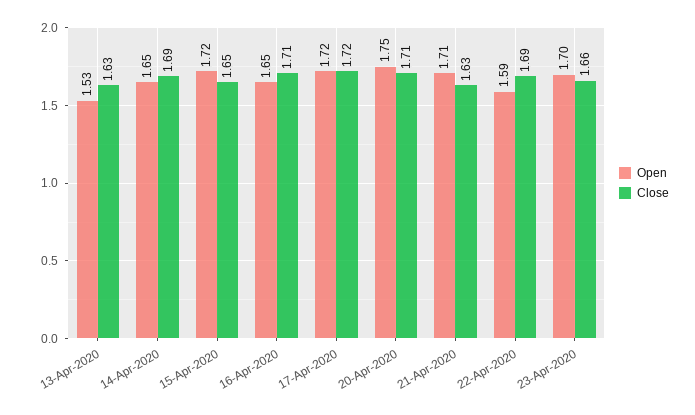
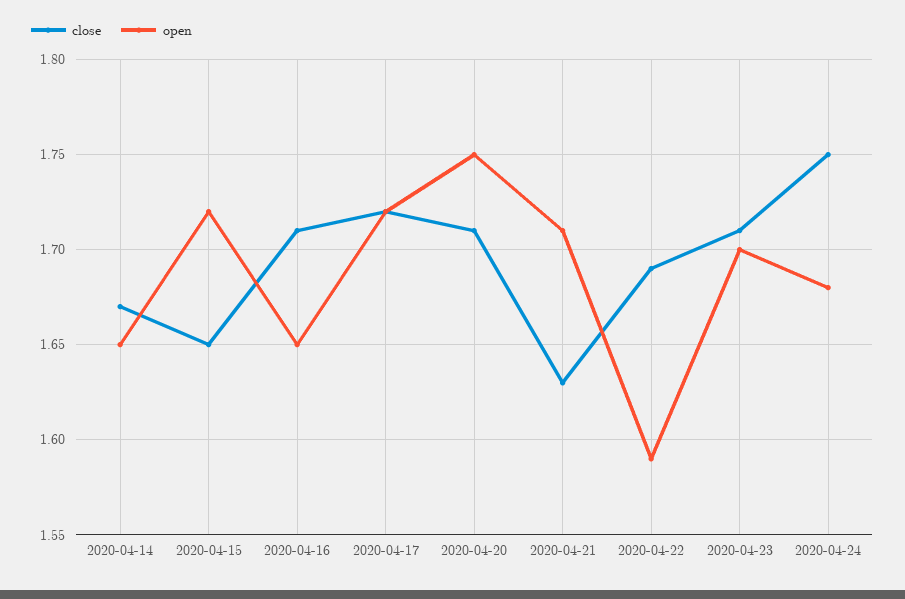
Open, 13-Apr-2020: 1.53 -> none
Close, 13-Apr-2020: 1.63 -> none
Close, 14-Apr-2020: 1.69 -> 1.67
Close, 23-Apr-2020: 1.66 -> 1.71
Close, 2020-04-24: none -> 1.75
Open, 2020-04-24: none -> 1.68

